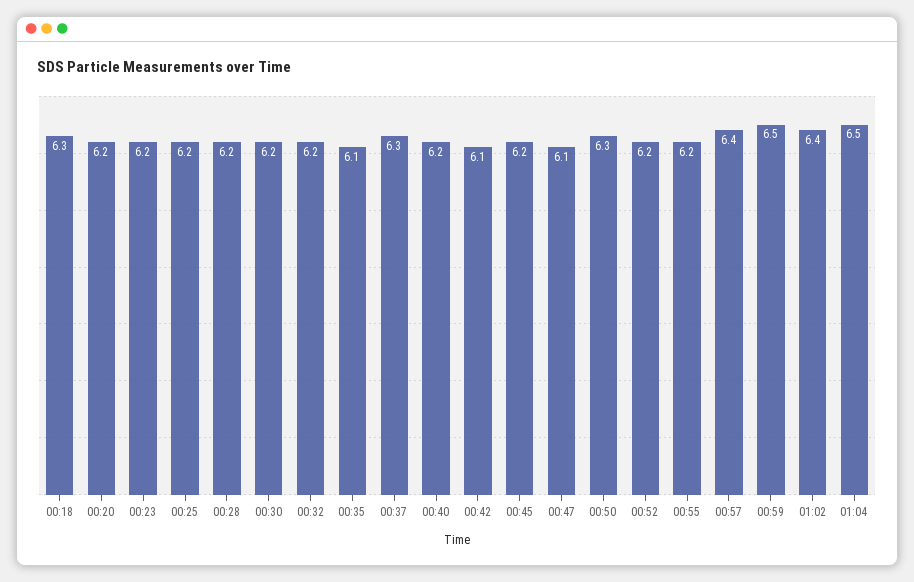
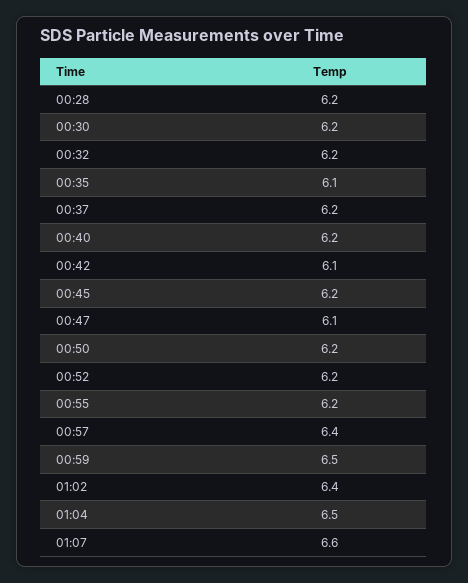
00:18: 6.3 -> none
00:20: 6.2 -> none
00:23: 6.2 -> none
00:25: 6.2 -> none
00:37: 6.3 -> 6.2
00:50: 6.3 -> 6.2
01:07: none -> 6.6

